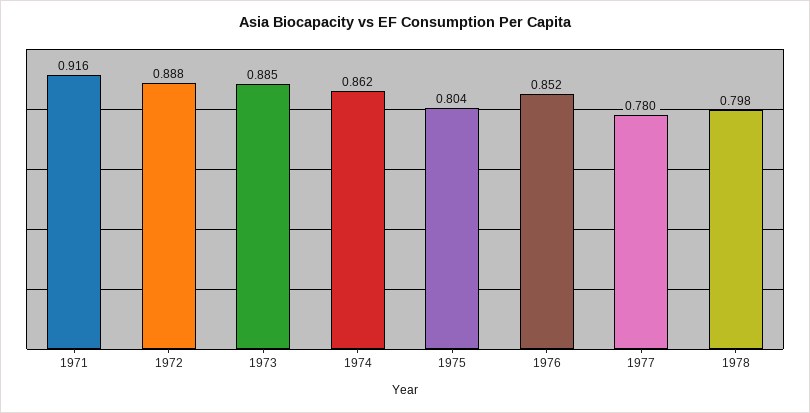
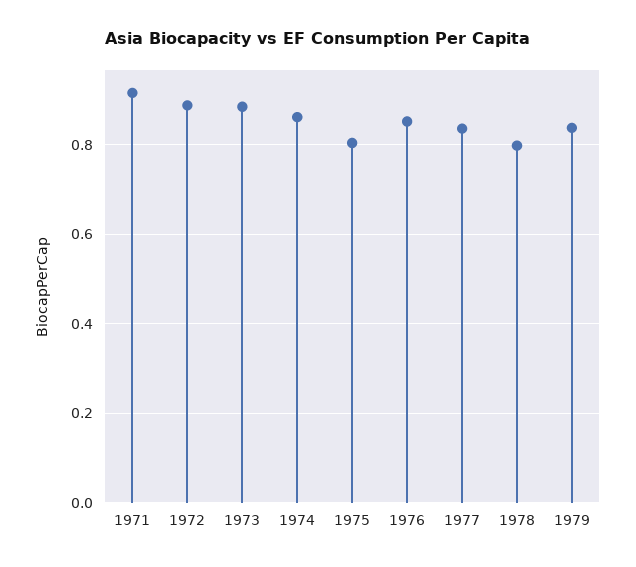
1977: 0.78 -> 0.84
1979: none -> 0.84

